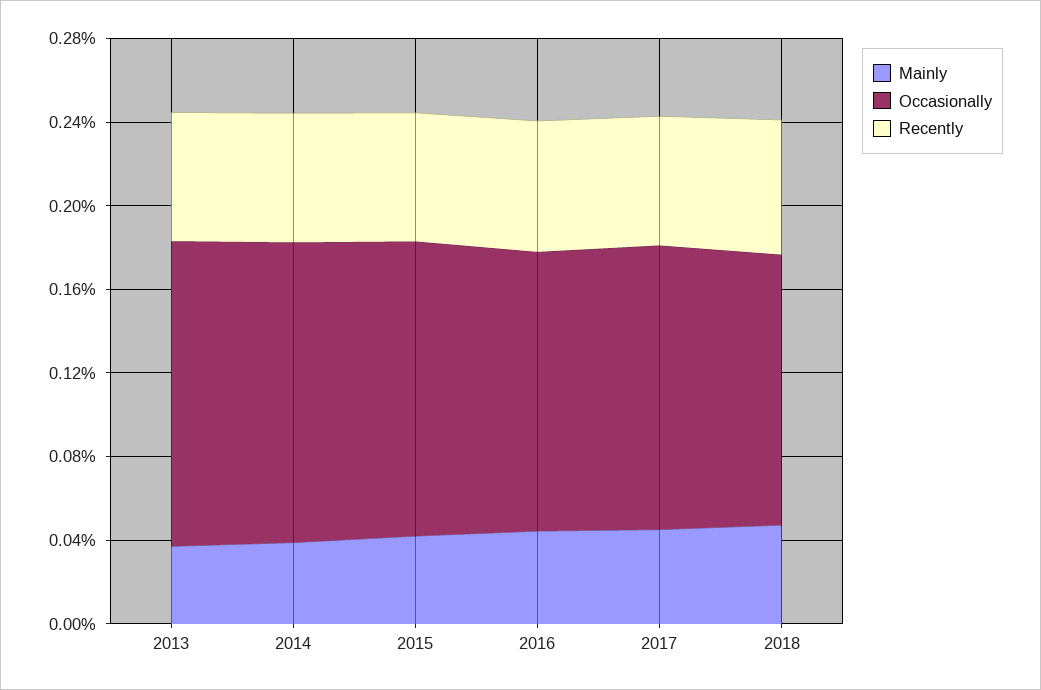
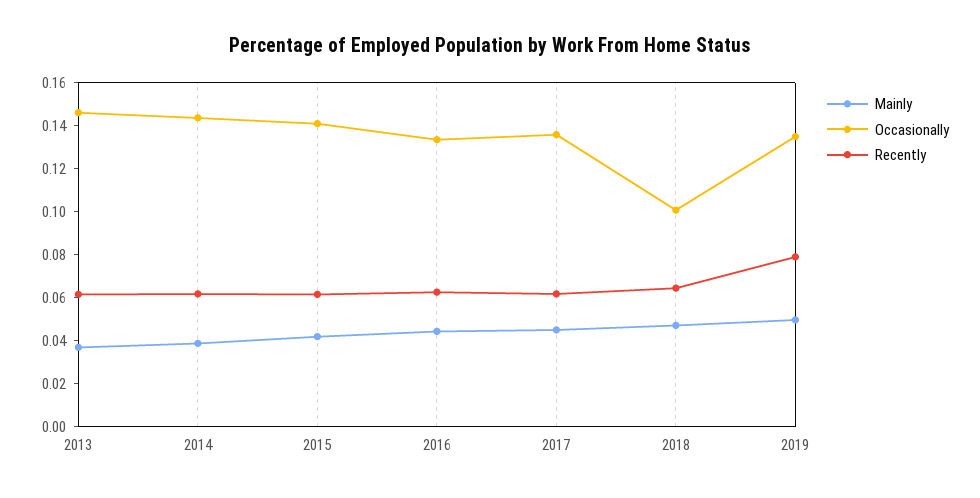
Occasionally, 2018: 0.13 -> 0.1
Mainly, 2019: none -> 0.05
Occasionally, 2019: none -> 0.135
Recently, 2019: none -> 0.08

